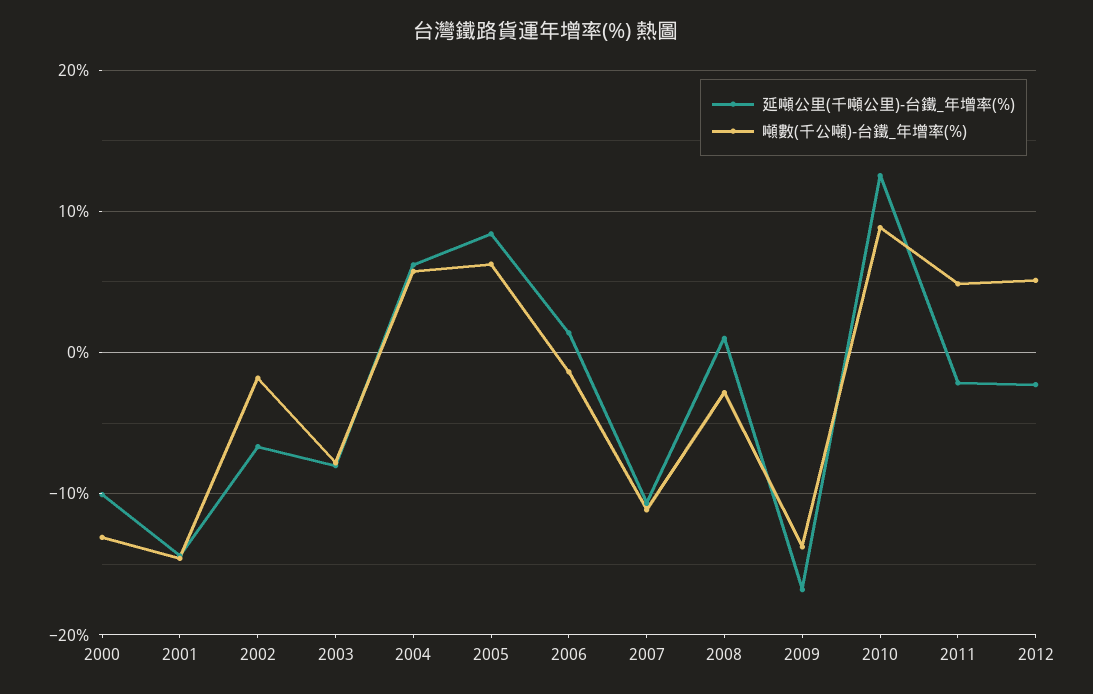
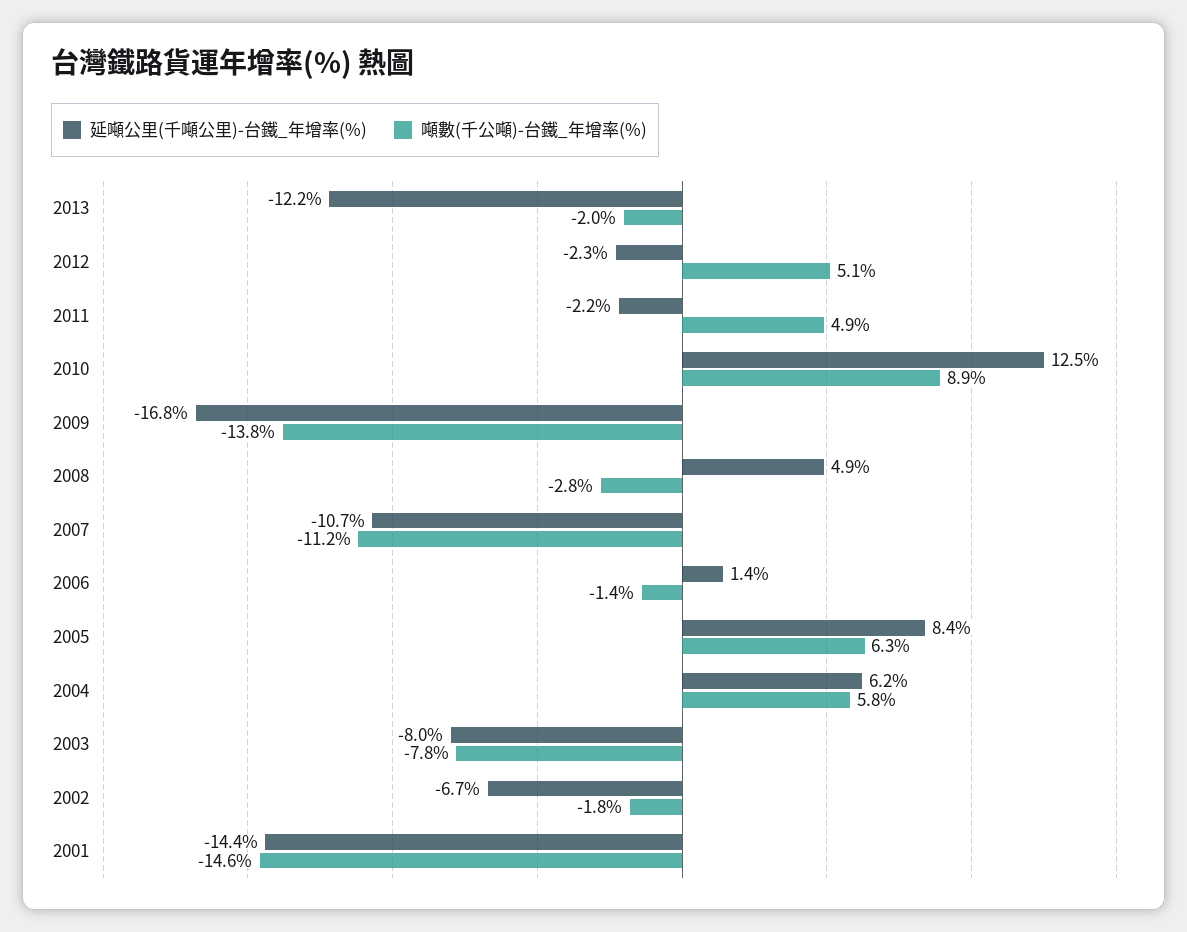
延噸公里(千噸公里)-台鐵_年增率(%), 2000: -10 -> none
噸數(千公噸)-台鐵_年增率(%), 2000: -13 -> none
延噸公里(千噸公里)-台鐵_年增率(%), 2008: 1 -> 4.9
延噸公里(千噸公里)-台鐵_年增率(%), 2013: none -> -12.2
噸數(千公噸)-台鐵_年增率(%), 2013: none -> -2

